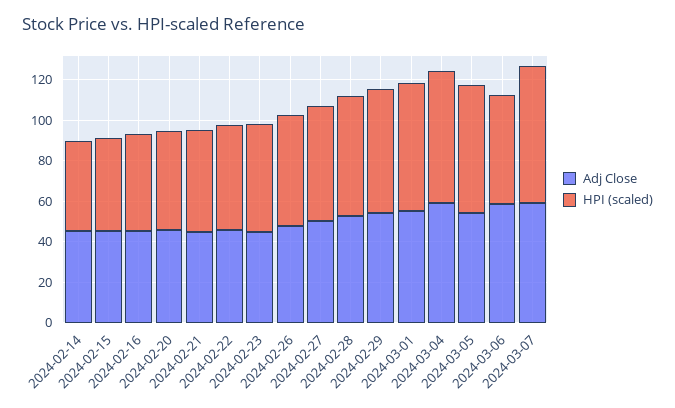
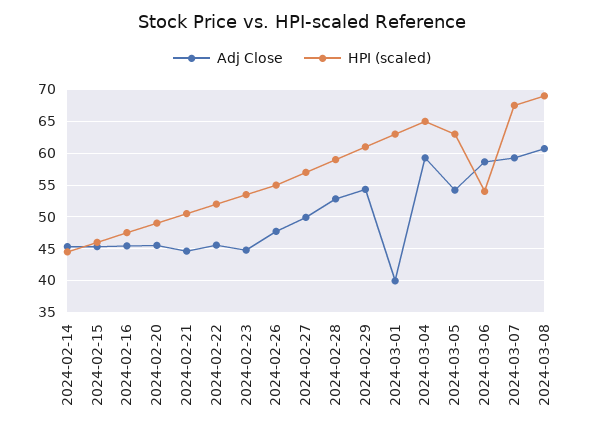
Adj Close, 2024-03-01: 55 -> 40
Adj Close, 2024-03-08: none -> 61
HPI (scaled), 2024-03-08: none -> 69

